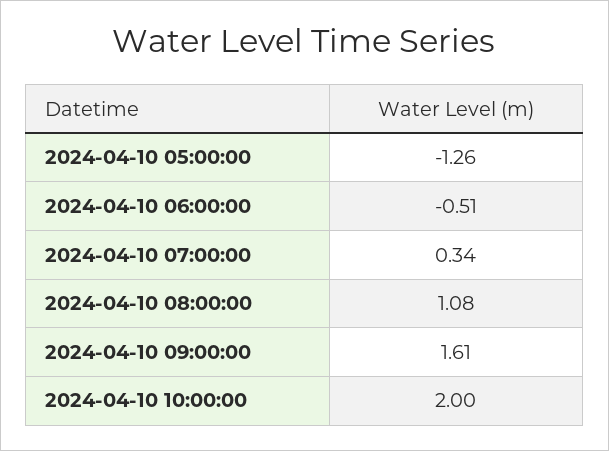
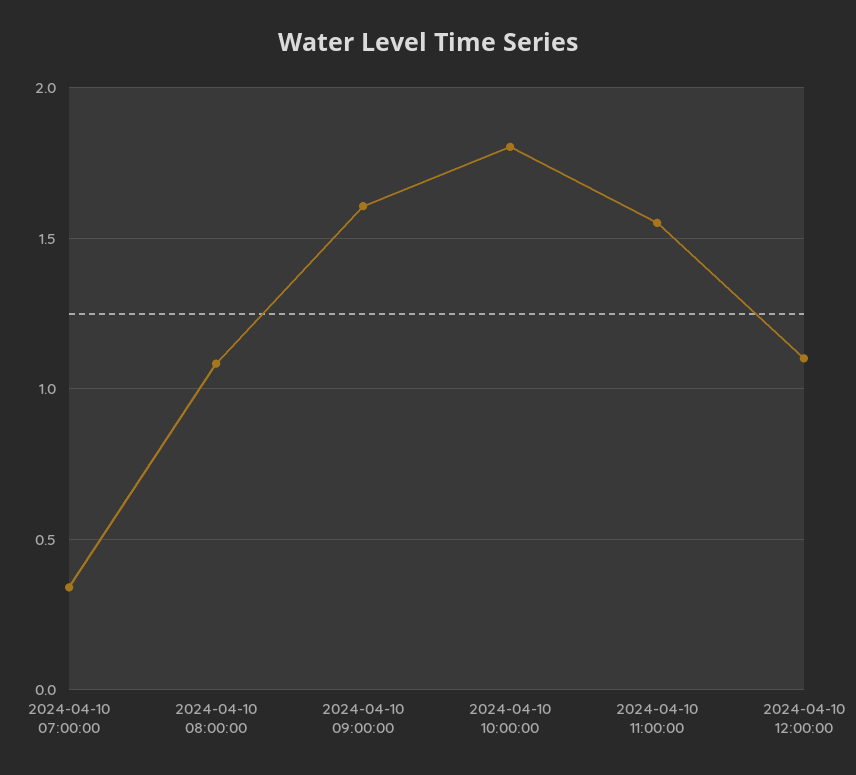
2024-04-10 05:00:00: -1.26 -> none
2024-04-10 06:00:00: -0.51 -> none
2024-04-10 10:00:00: 2 -> 1.8
2024-04-10 11:00:00: none -> 1.55
2024-04-10 12:00:00: none -> 1.1

